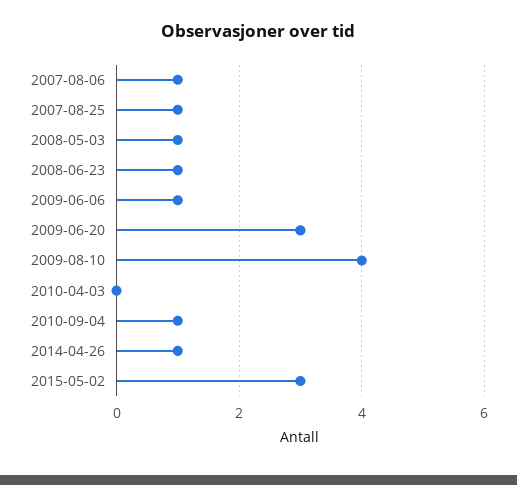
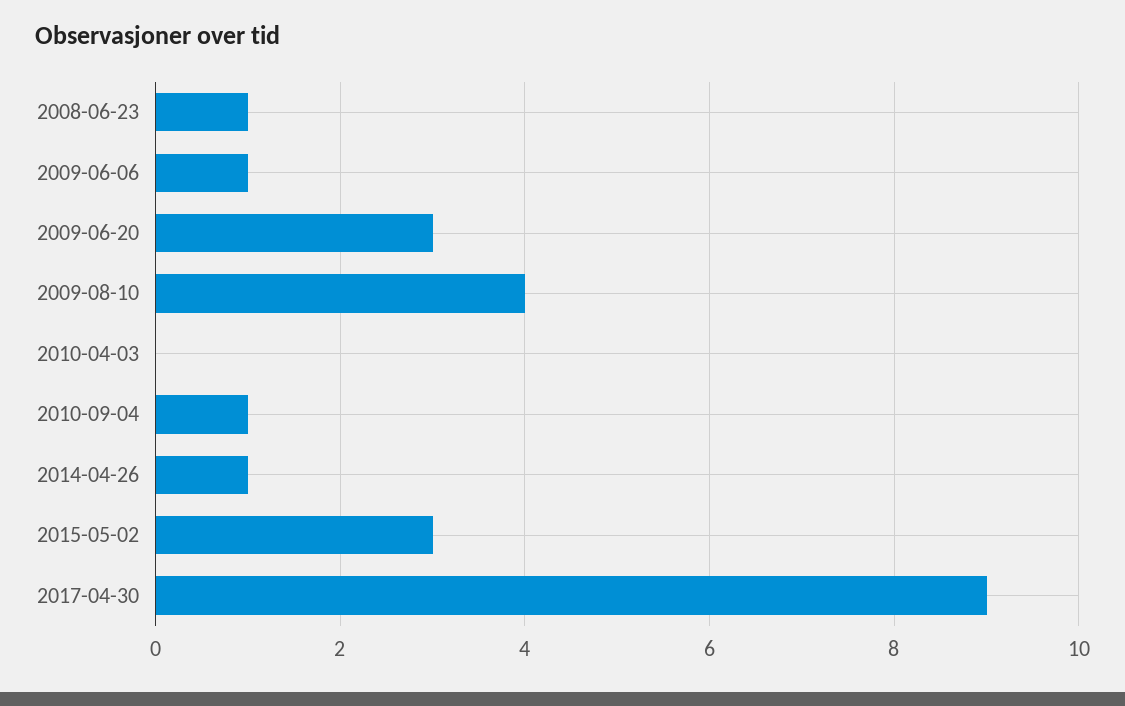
2007-08-06: 1 -> none
2007-08-25: 1 -> none
2008-05-03: 1 -> none
2017-04-30: none -> 9

